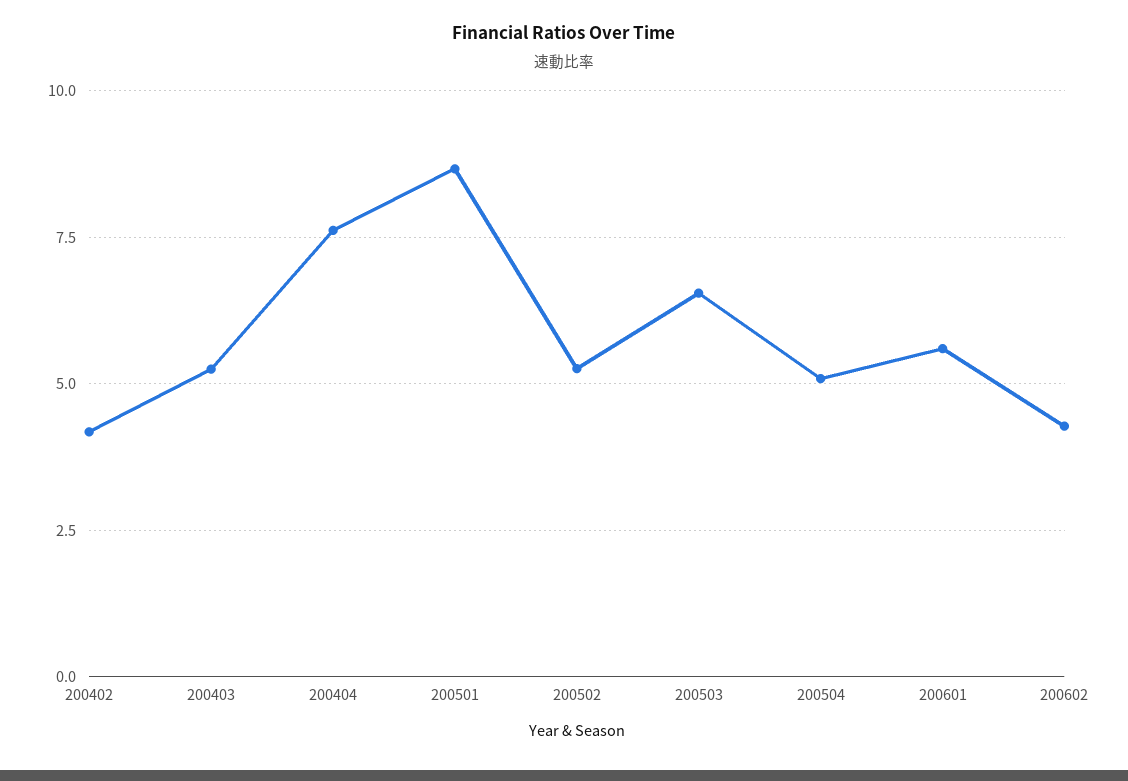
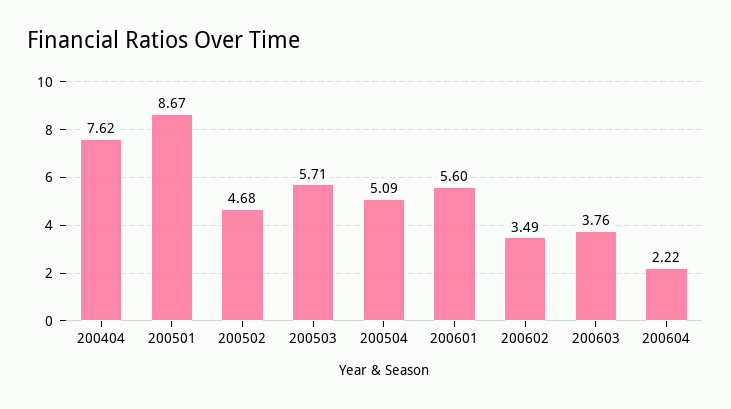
200402: 4.25 -> none
200403: 5.25 -> none
200502: 5.25 -> 4.68
200503: 6.5 -> 5.71
200602: 4.25 -> 3.49
200603: none -> 3.76
200604: none -> 2.22

